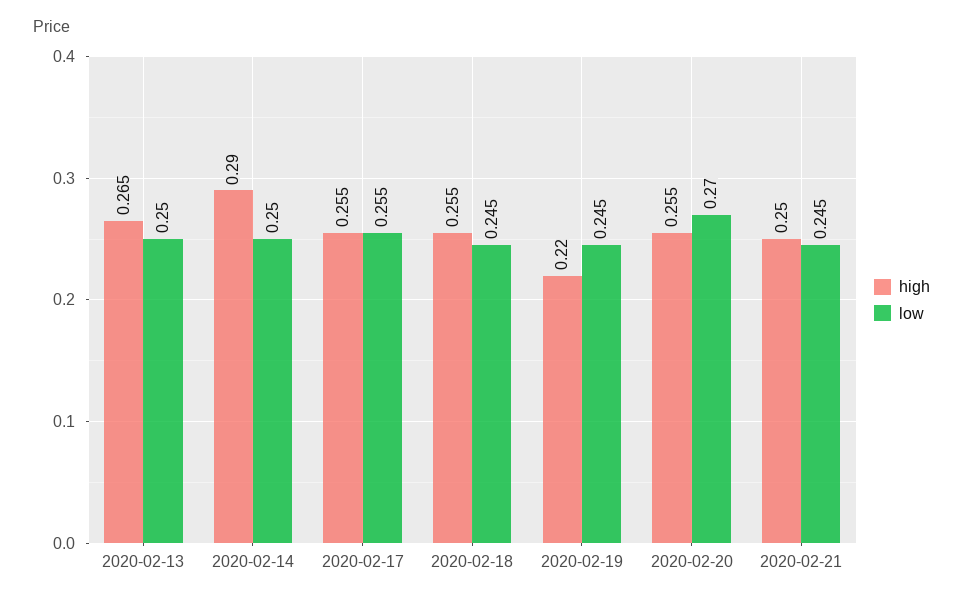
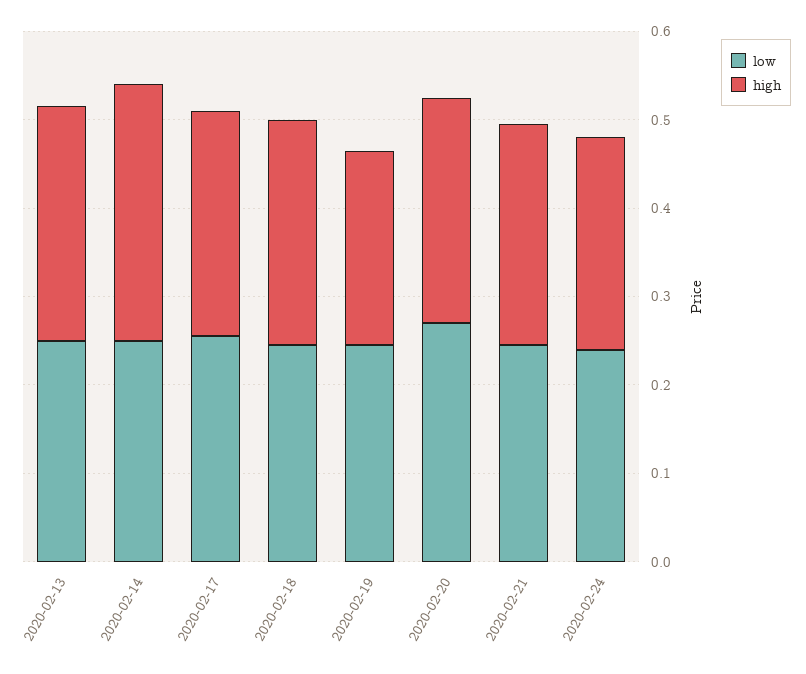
low, 2020-02-24: none -> 0.24
high, 2020-02-24: none -> 0.24

